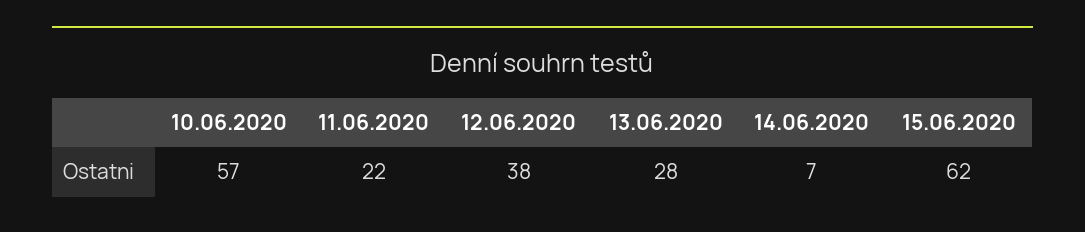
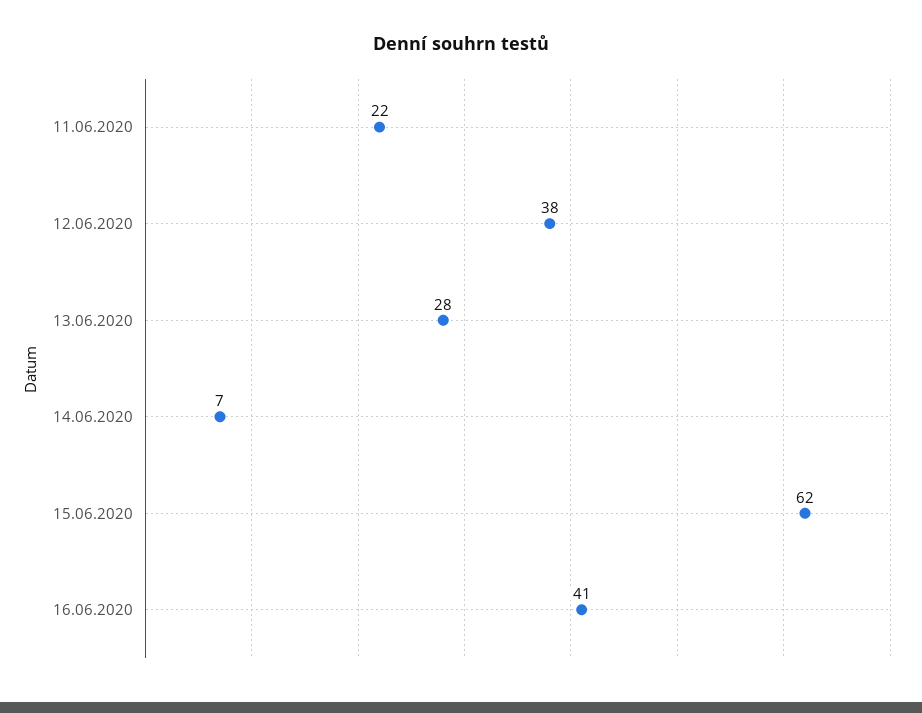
10.06.2020: 57 -> none
16.06.2020: none -> 41

